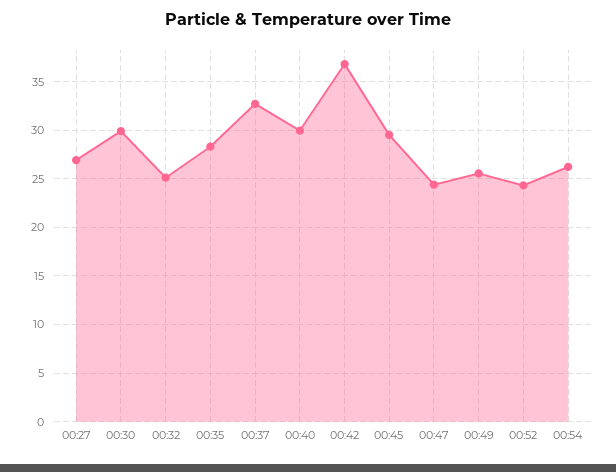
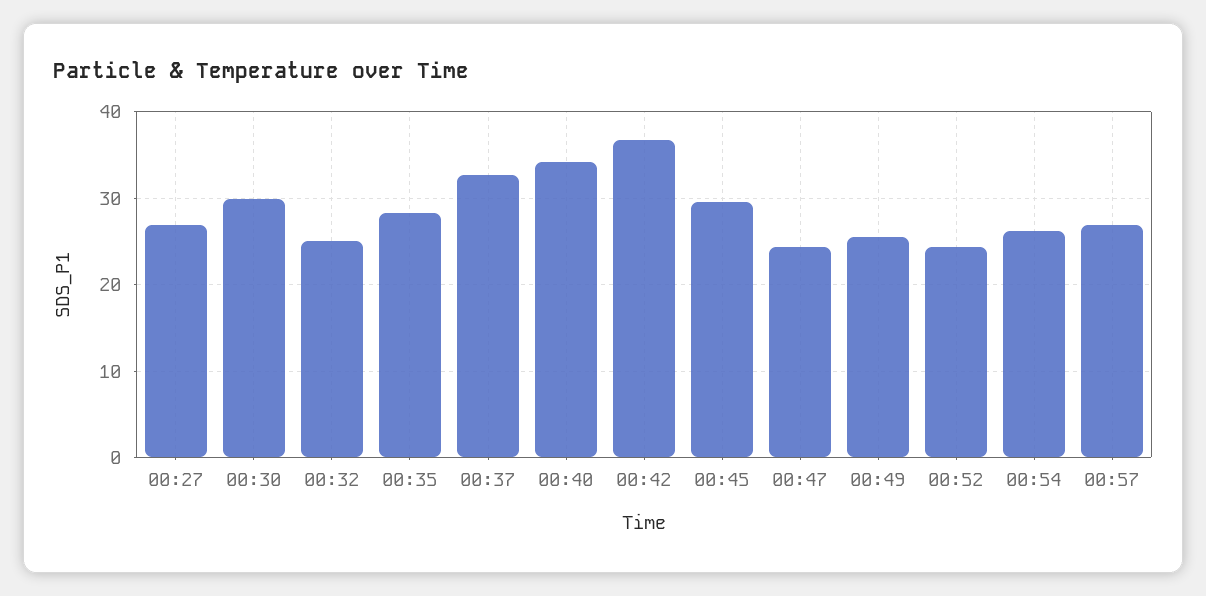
00:40: 30 -> 34
00:57: none -> 27

